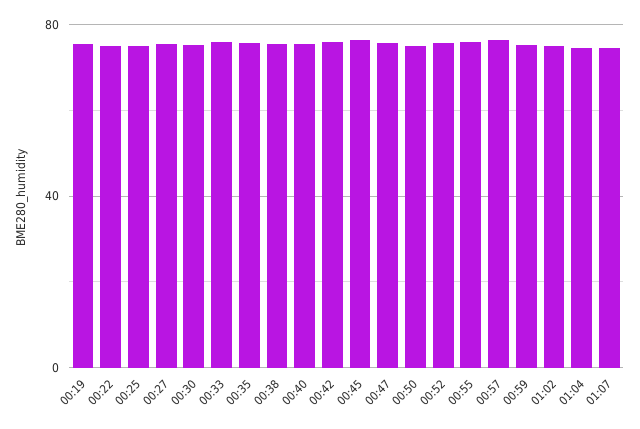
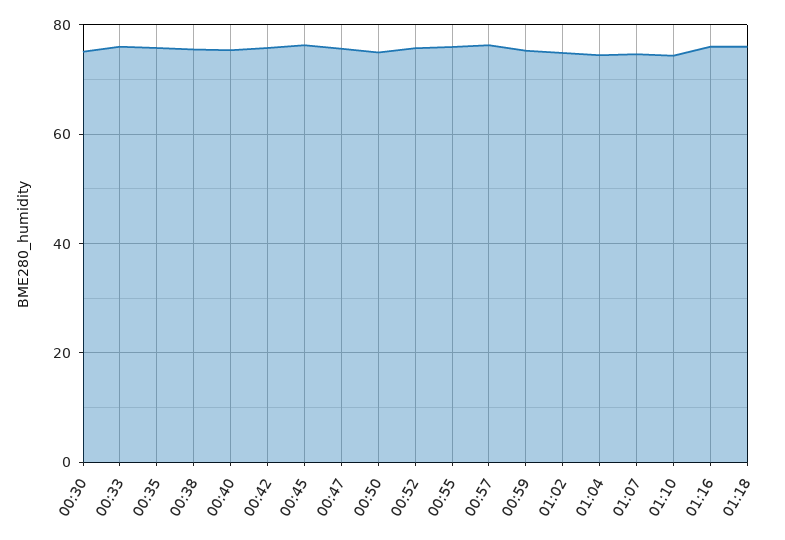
00:19: 75 -> none
00:22: 75 -> none
00:25: 75 -> none
00:27: 75 -> none
01:10: none -> 74
01:16: none -> 76
01:18: none -> 76

